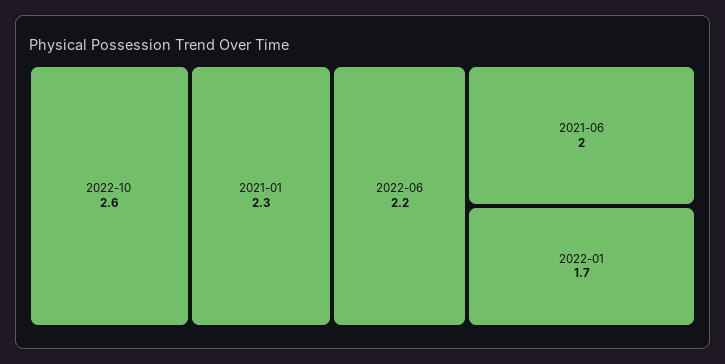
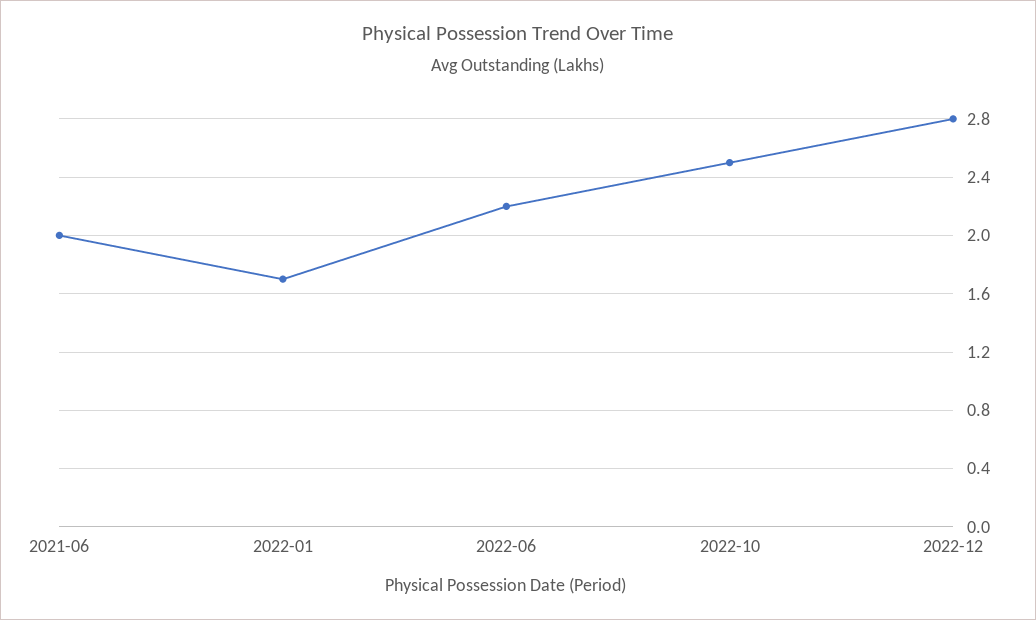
2022-10: 2.6 -> 2.5
2021-01: 2.3 -> none
2022-12: none -> 2.8

